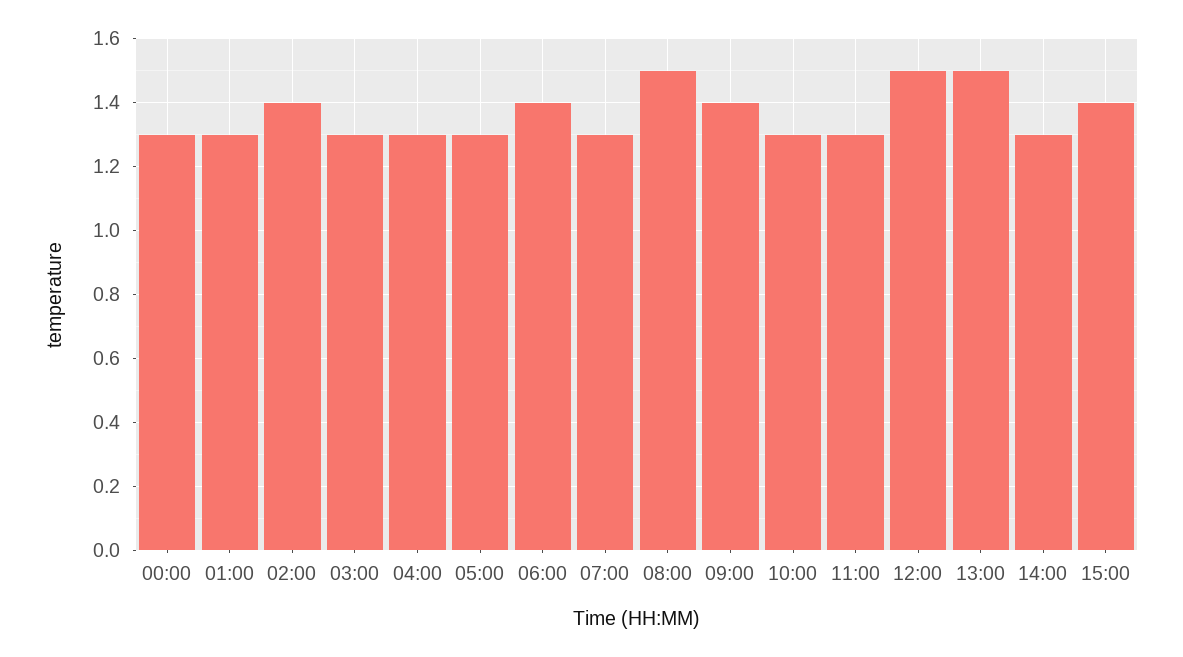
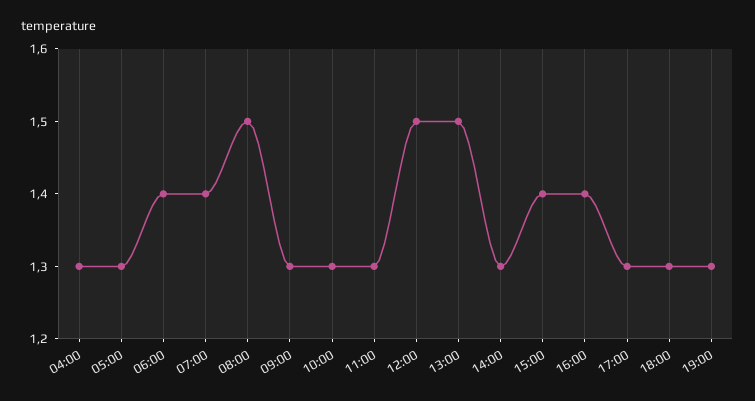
00:00: 1.3 -> none
01:00: 1.3 -> none
02:00: 1.4 -> none
03:00: 1.3 -> none
07:00: 1.3 -> 1.4
09:00: 1.4 -> 1.3
16:00: none -> 1.4
17:00: none -> 1.3
18:00: none -> 1.3
19:00: none -> 1.3

